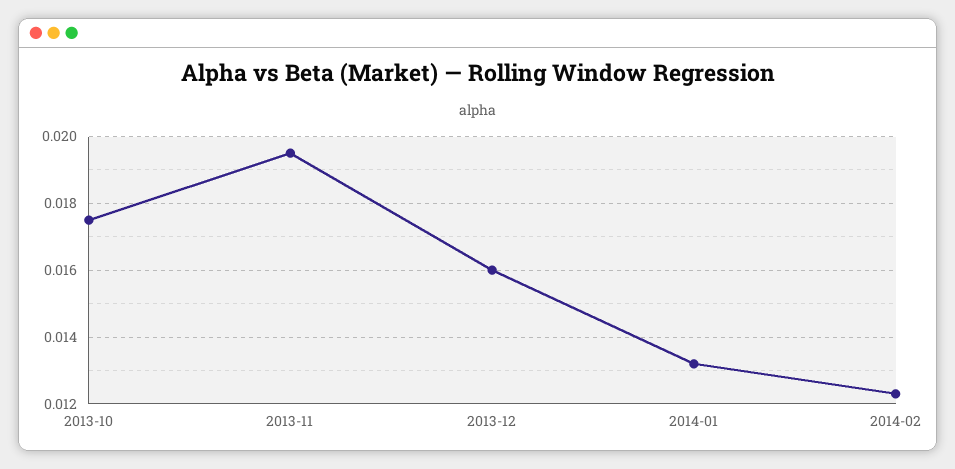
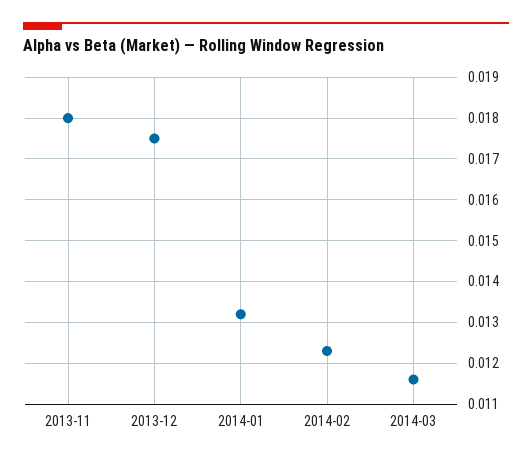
2013-10: 0.0175 -> none
2013-11: 0.0195 -> 0.018
2013-12: 0.016 -> 0.0175
2014-03: none -> 0.0115

